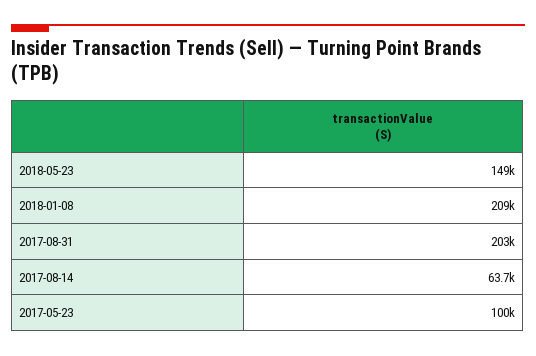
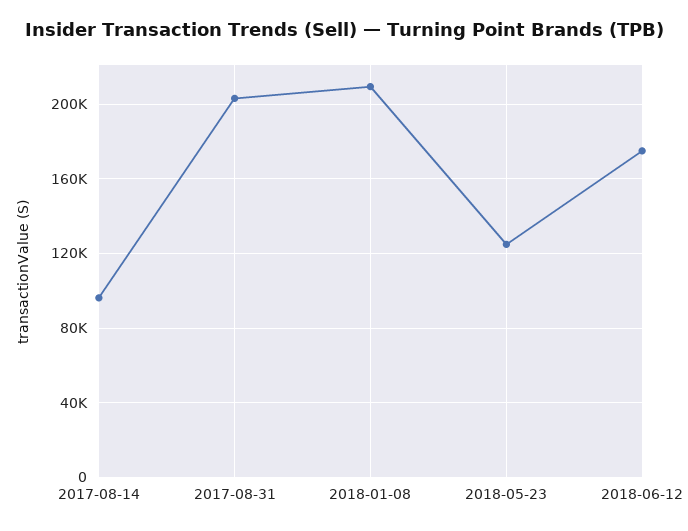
2018-05-23: 149000 -> 125000
2017-08-14: 63700 -> 95000
2017-05-23: 100000 -> none
2018-06-12: none -> 175000

